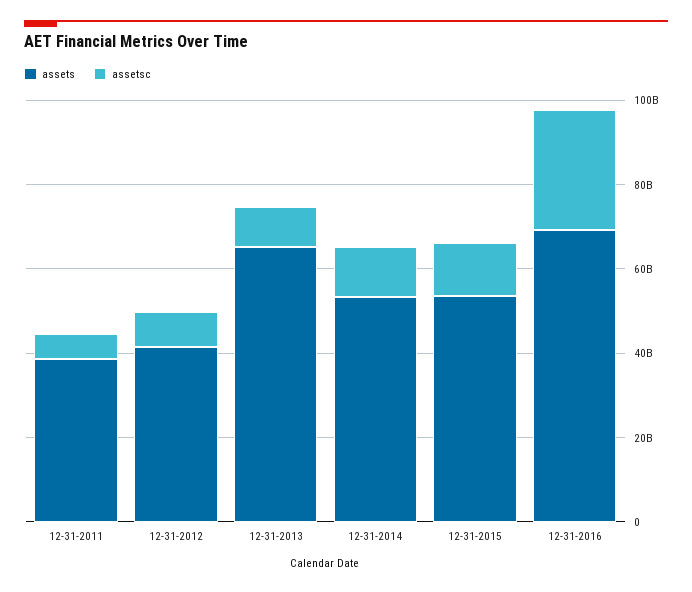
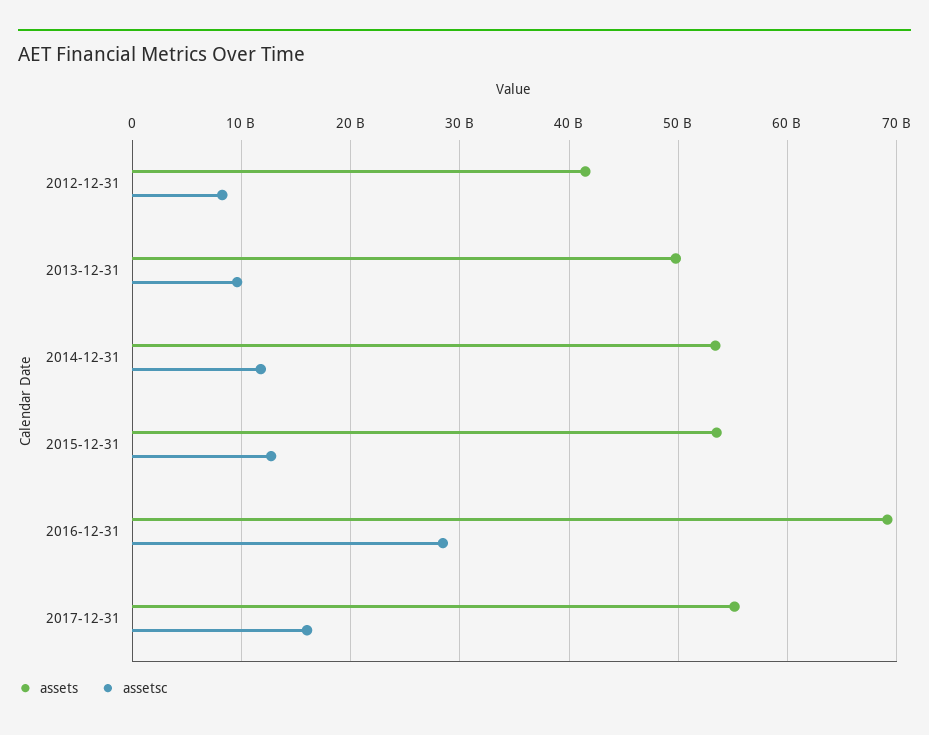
assets, 12-31-2011: 40000000000 -> none
assetsc, 12-31-2011: 5000000000 -> none
assets, 12-31-2013: 65000000000 -> 50000000000
assets, 2017-12-31: none -> 55000000000
assetsc, 2017-12-31: none -> 16000000000

